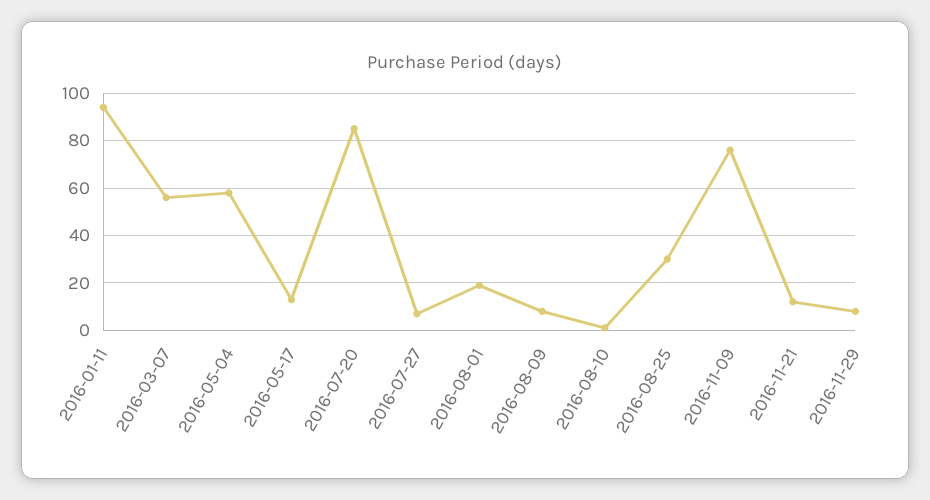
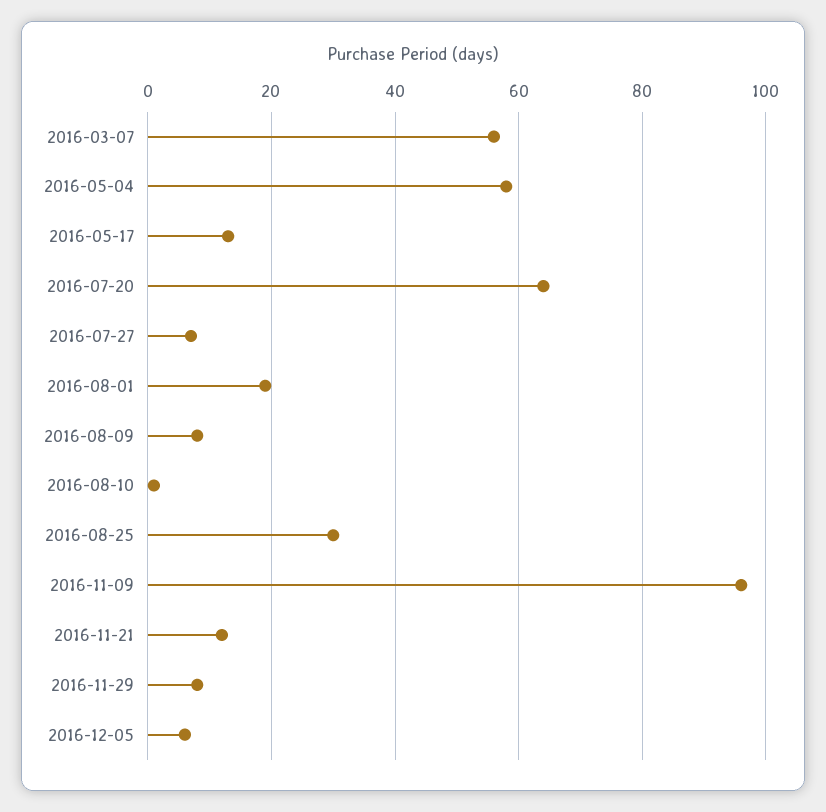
2016-01-11: 95 -> none
2016-07-20: 85 -> 65
2016-11-09: 75 -> 95
2016-12-05: none -> 5

